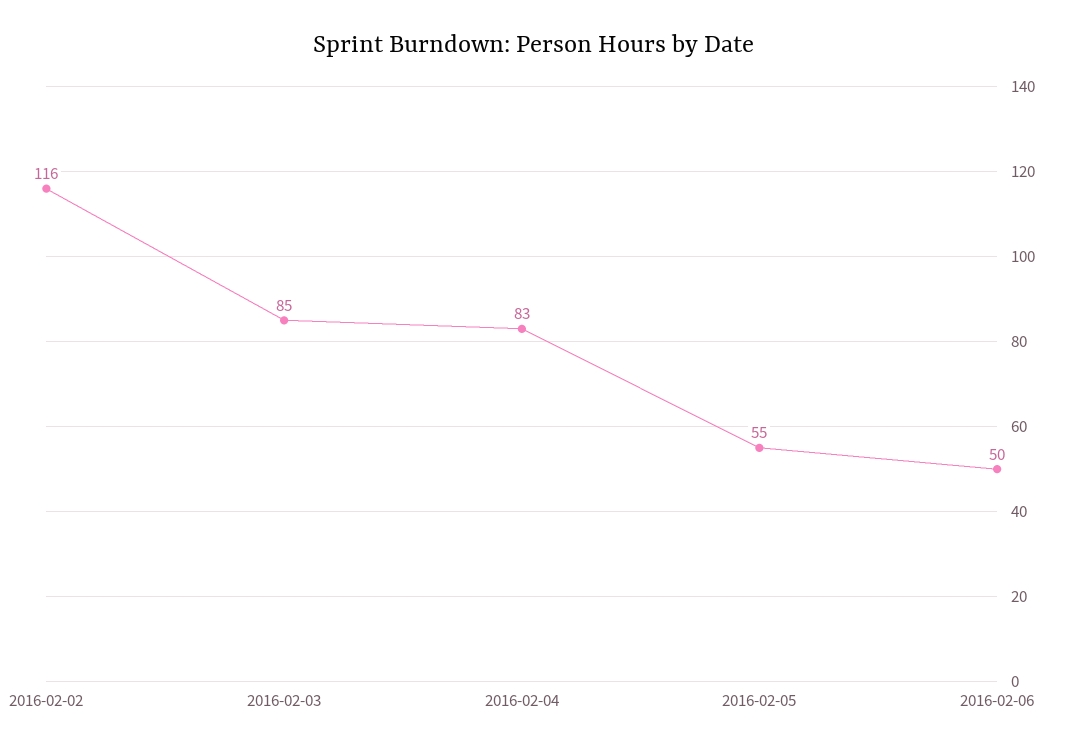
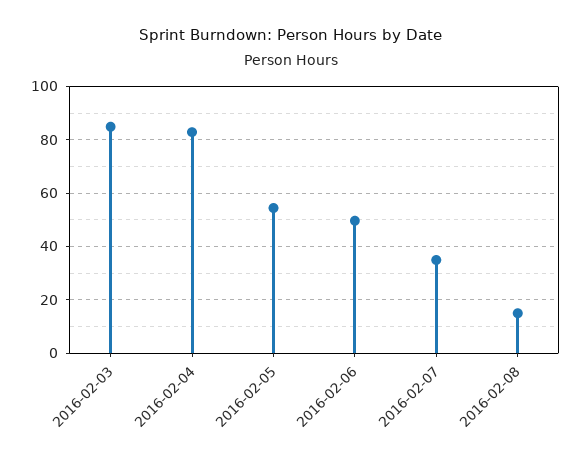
2016-02-02: 116 -> none
2016-02-07: none -> 35
2016-02-08: none -> 15

